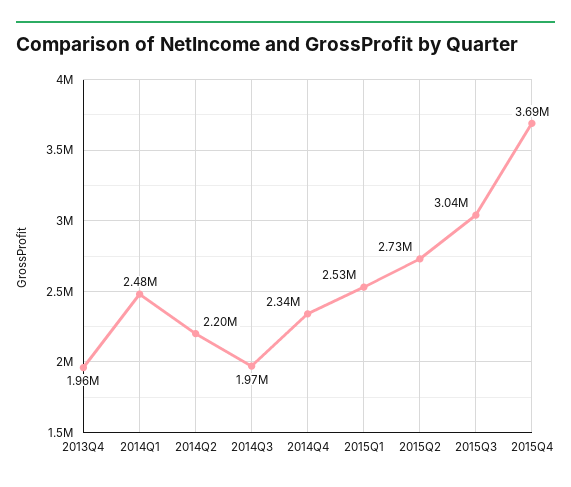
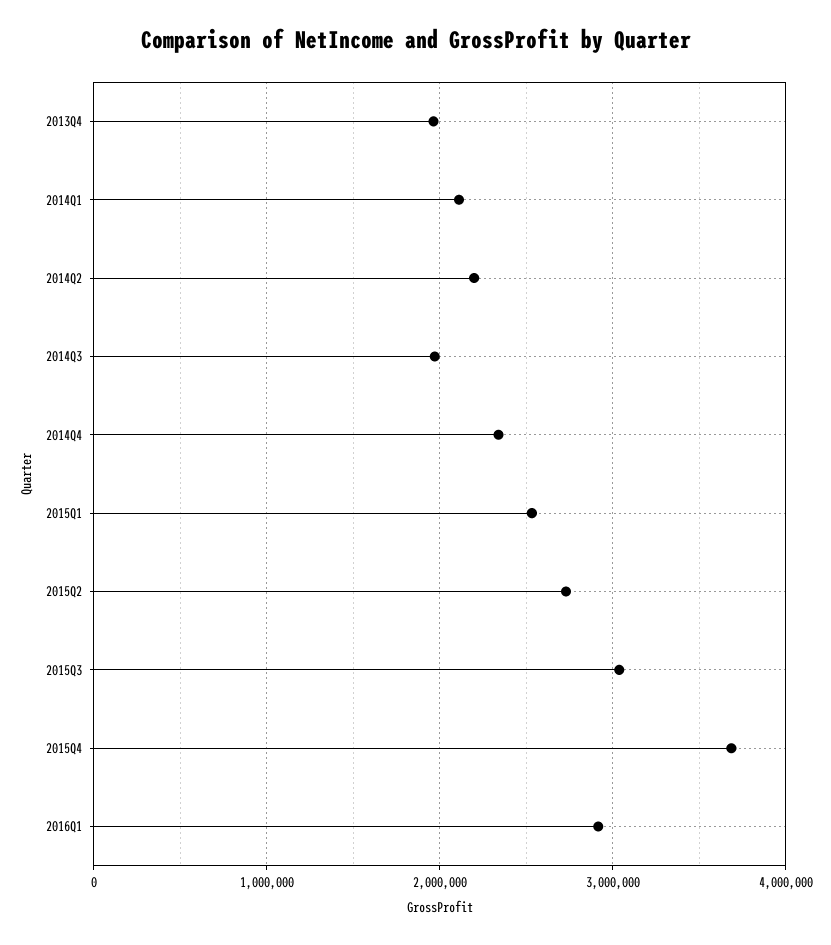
2014Q1: 2480000 -> 2100000
2016Q1: none -> 2900000

